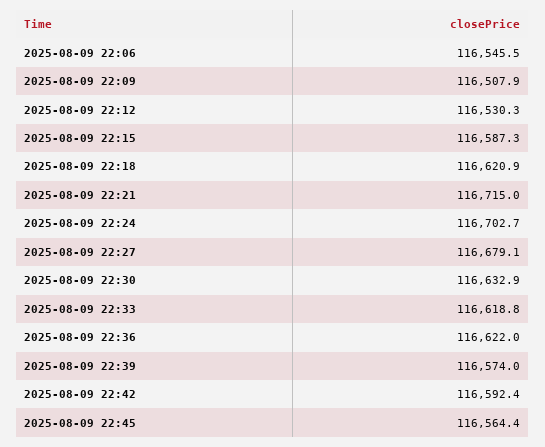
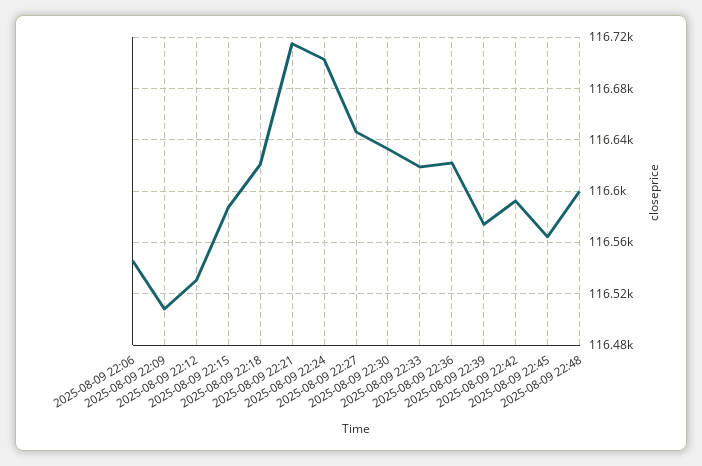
2025-08-09 22:27: 116679.1 -> 116645
2025-08-09 22:48: none -> 116600

